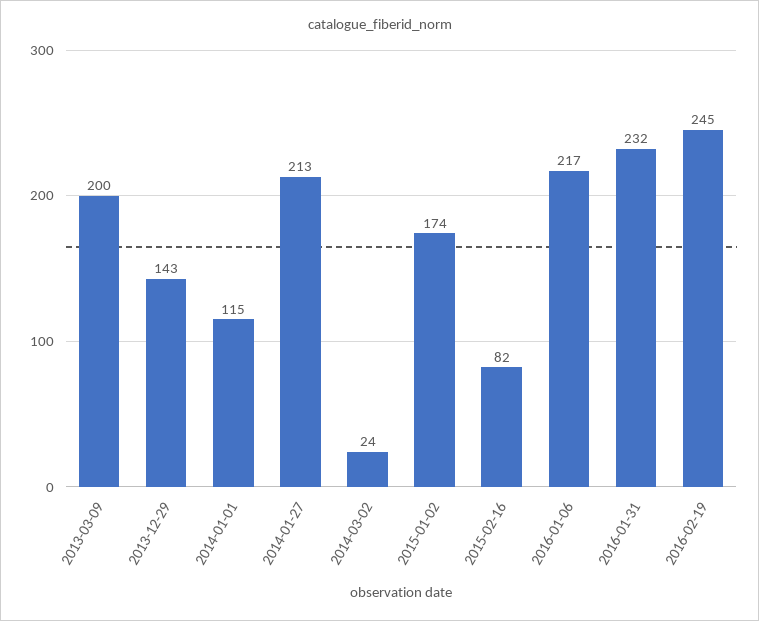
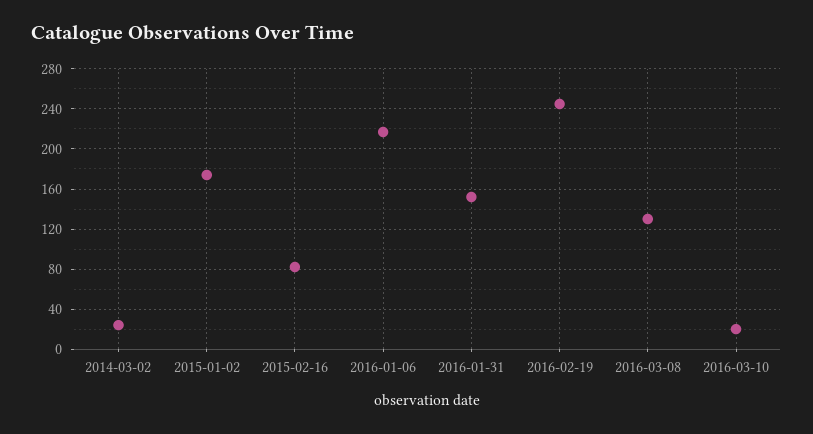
2013-03-09: 200 -> none
2013-12-29: 143 -> none
2014-01-01: 115 -> none
2014-01-27: 213 -> none
2016-01-31: 232 -> 150
2016-03-08: none -> 130
2016-03-10: none -> 20

